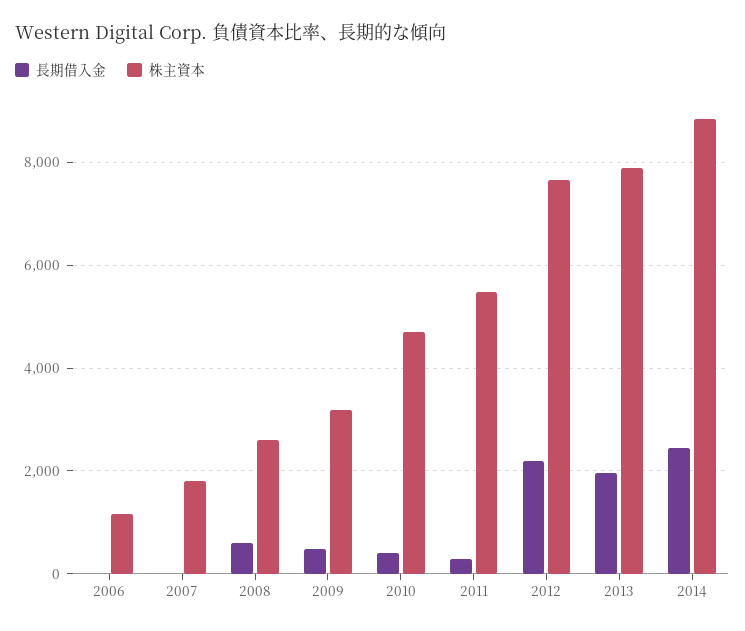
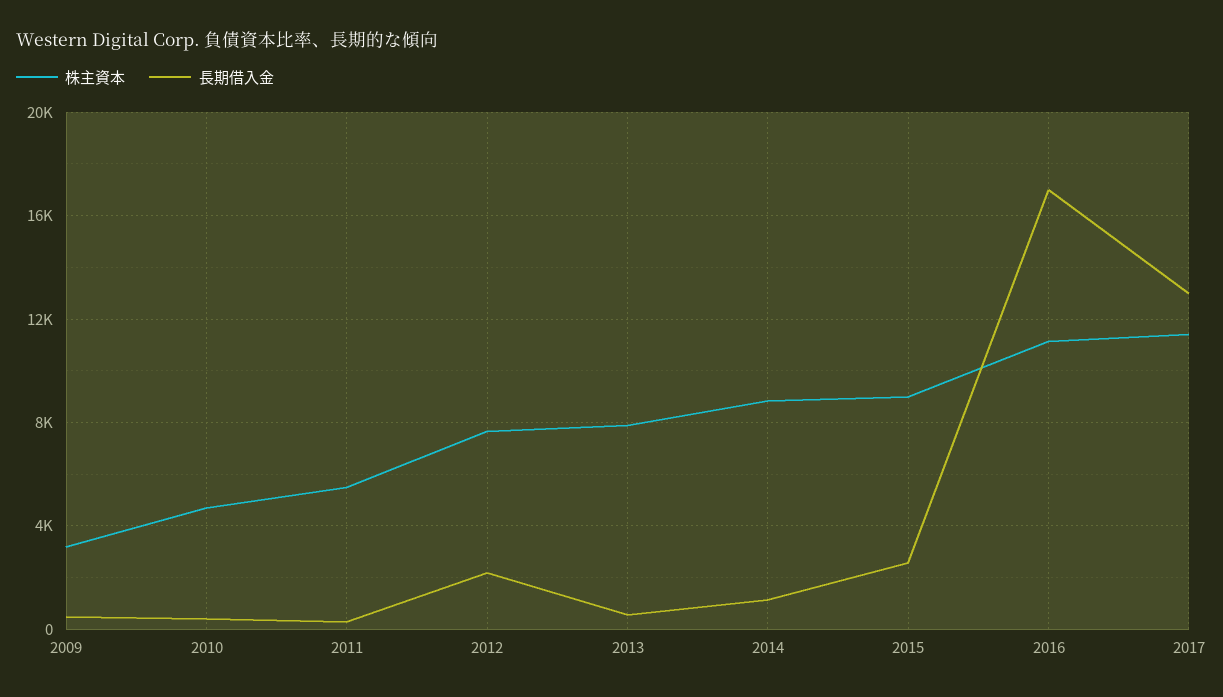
長期借入金, 2006: 0 -> none
株主資本, 2006: 1200 -> none
長期借入金, 2007: 0 -> none
株主資本, 2007: 1800 -> none
長期借入金, 2008: 600 -> none
株主資本, 2008: 2600 -> none
長期借入金, 2013: 2000 -> 500
長期借入金, 2014: 2400 -> 1000
株主資本, 2015: none -> 9000
長期借入金, 2015: none -> 2500
株主資本, 2016: none -> 11000
長期借入金, 2016: none -> 17000
株主資本, 2017: none -> 11500
長期借入金, 2017: none -> 13000

